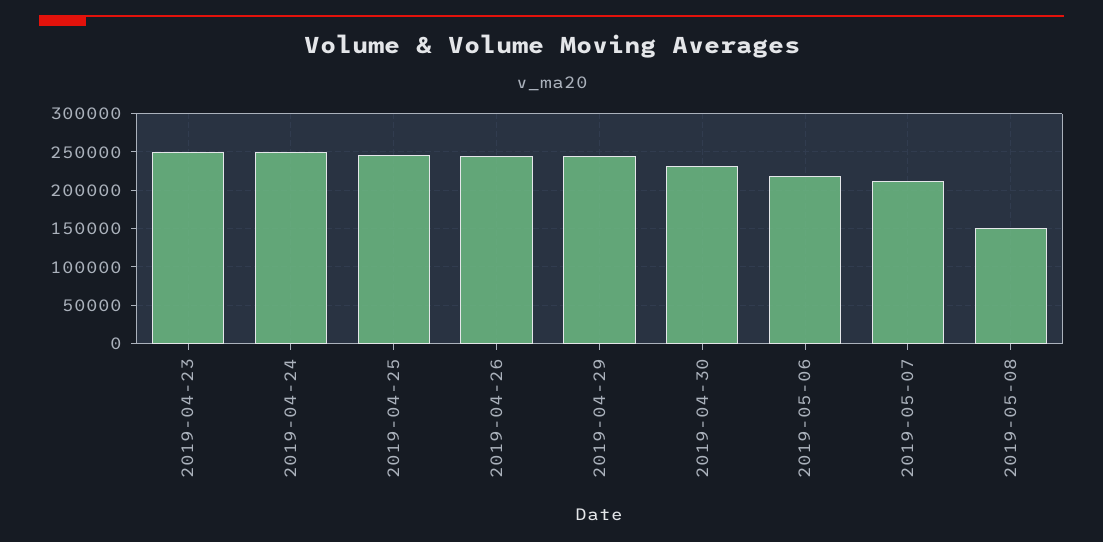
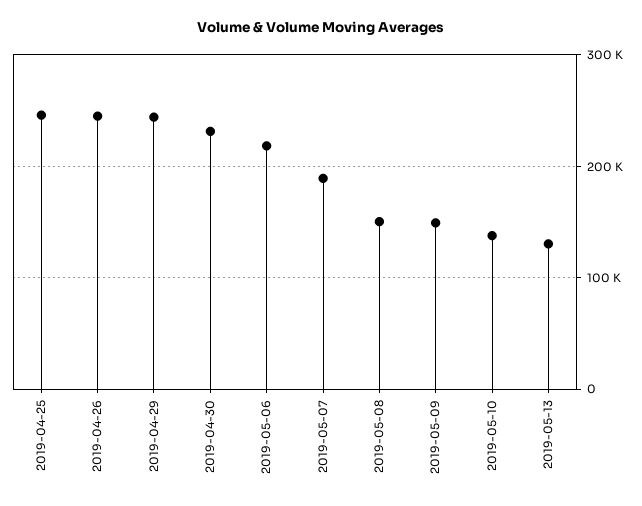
2019-04-23: 250000 -> none
2019-04-24: 250000 -> none
2019-05-07: 210000 -> 190000
2019-05-09: none -> 150000
2019-05-10: none -> 140000
2019-05-13: none -> 130000

